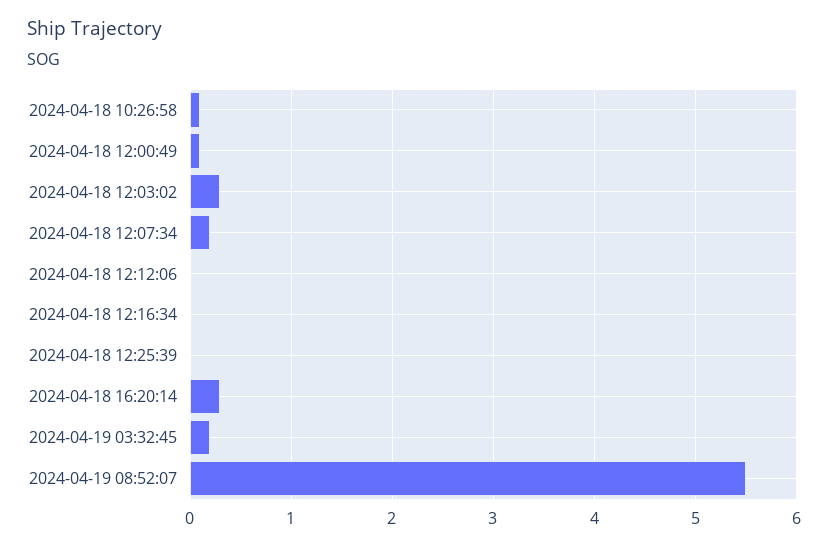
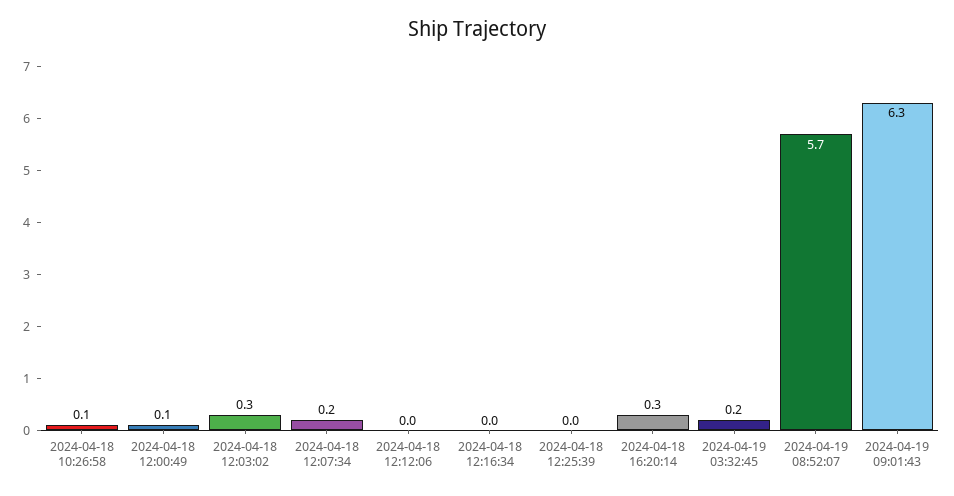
2024-04-19 08:52:07: 5.5 -> 5.7
2024-04-19 09:01:43: none -> 6.3

